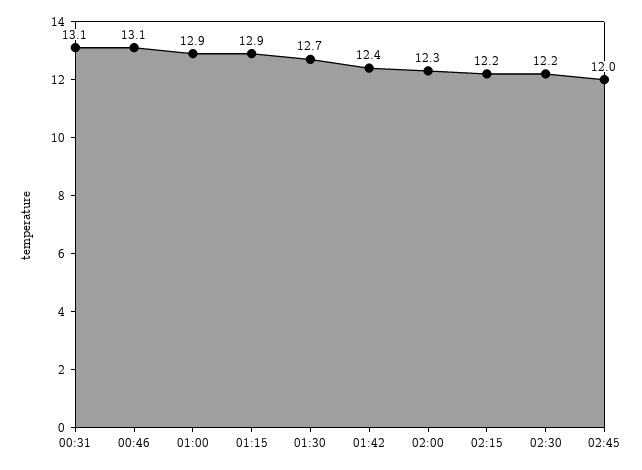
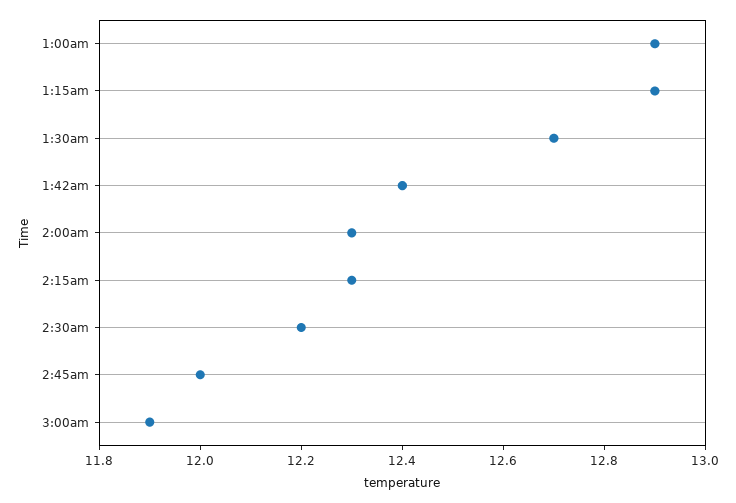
00:31: 13.1 -> none
00:46: 13.1 -> none
02:15: 12.2 -> 12.3
3:00am: none -> 11.9

